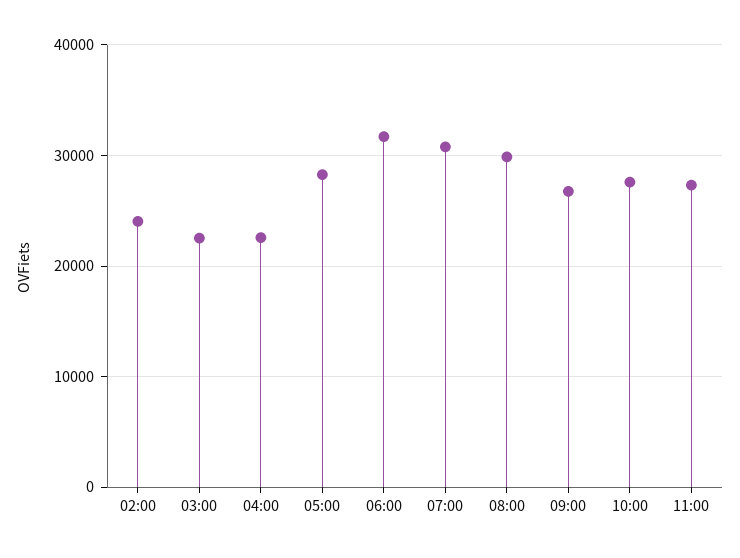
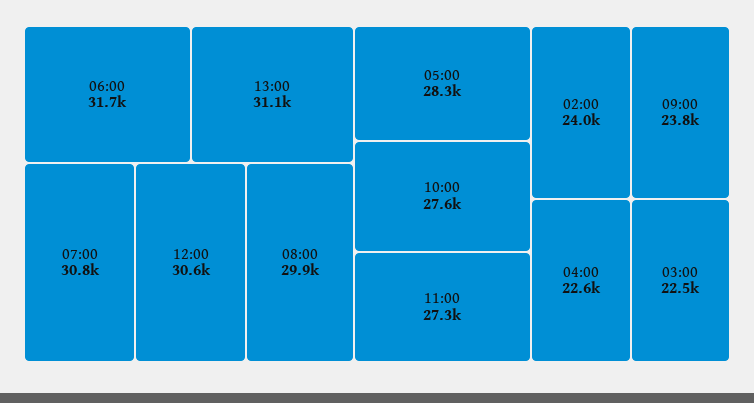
09:00: 27000 -> 23800
13:00: none -> 31100
12:00: none -> 30600

